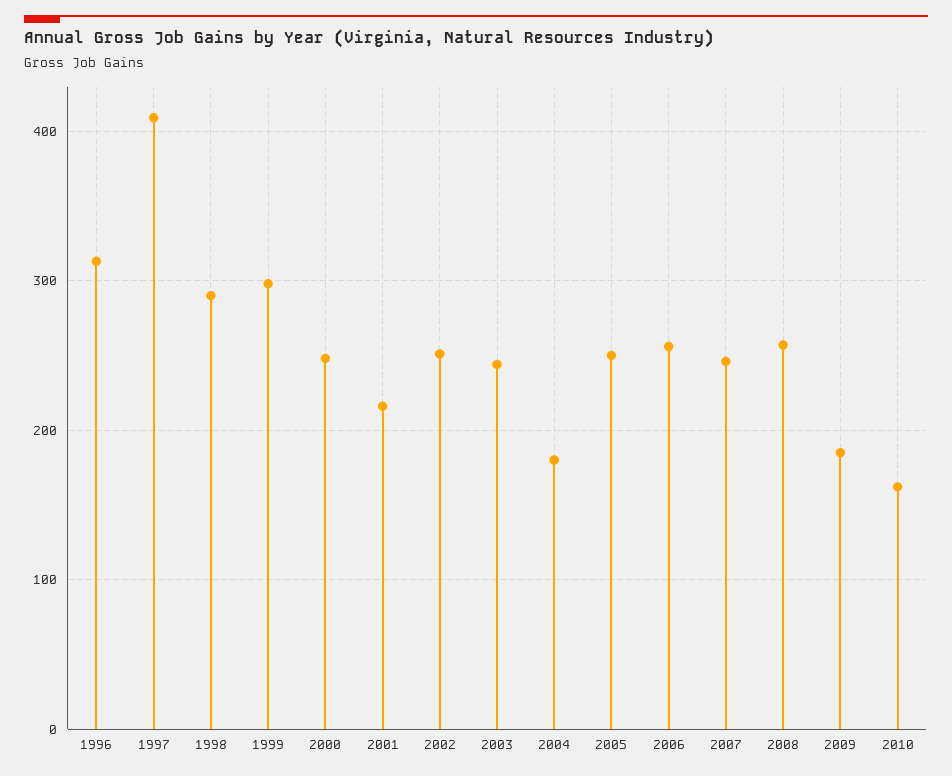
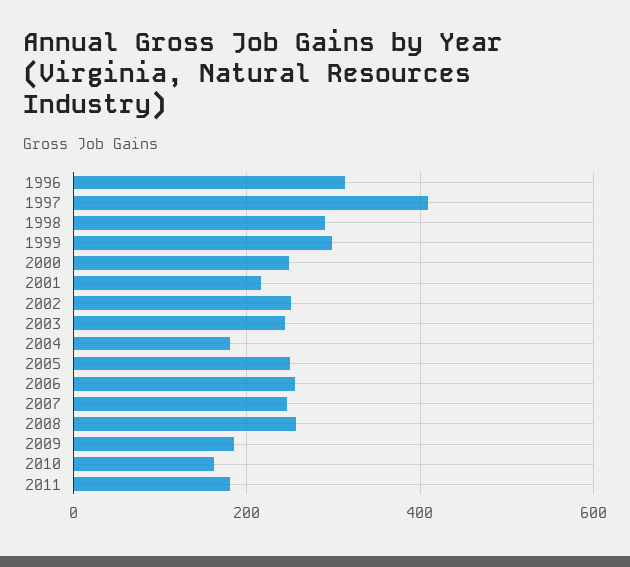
2011: none -> 180

